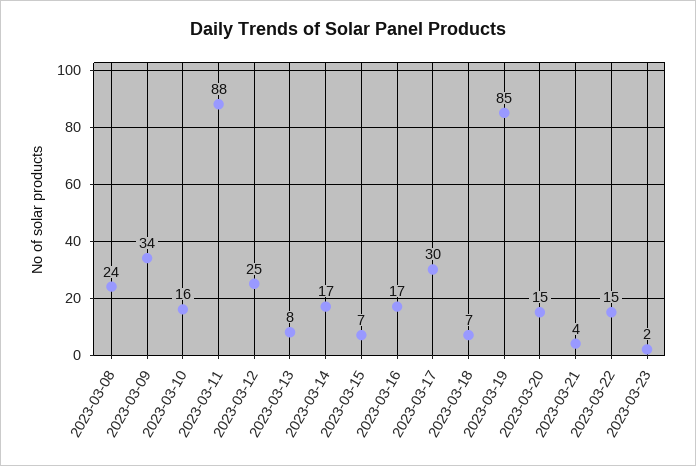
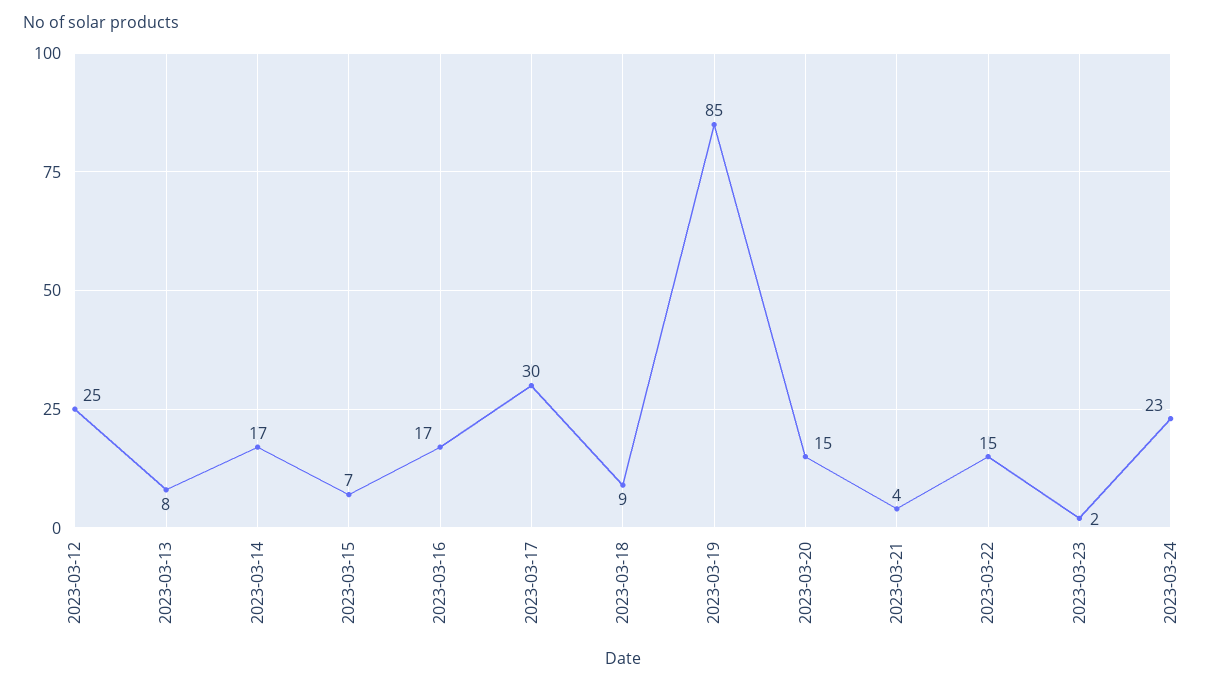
2023-03-08: 24 -> none
2023-03-09: 34 -> none
2023-03-10: 16 -> none
2023-03-11: 88 -> none
2023-03-18: 7 -> 9
2023-03-24: none -> 23

